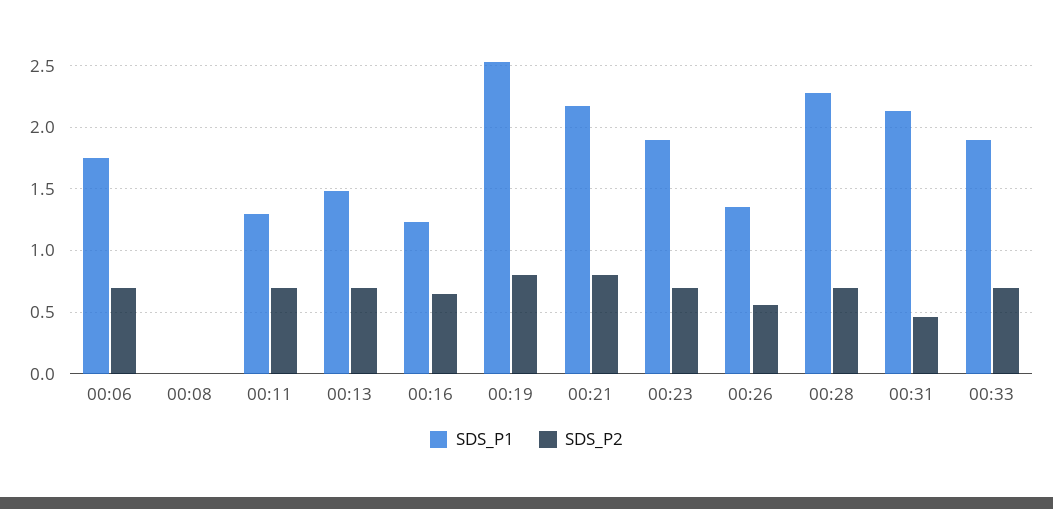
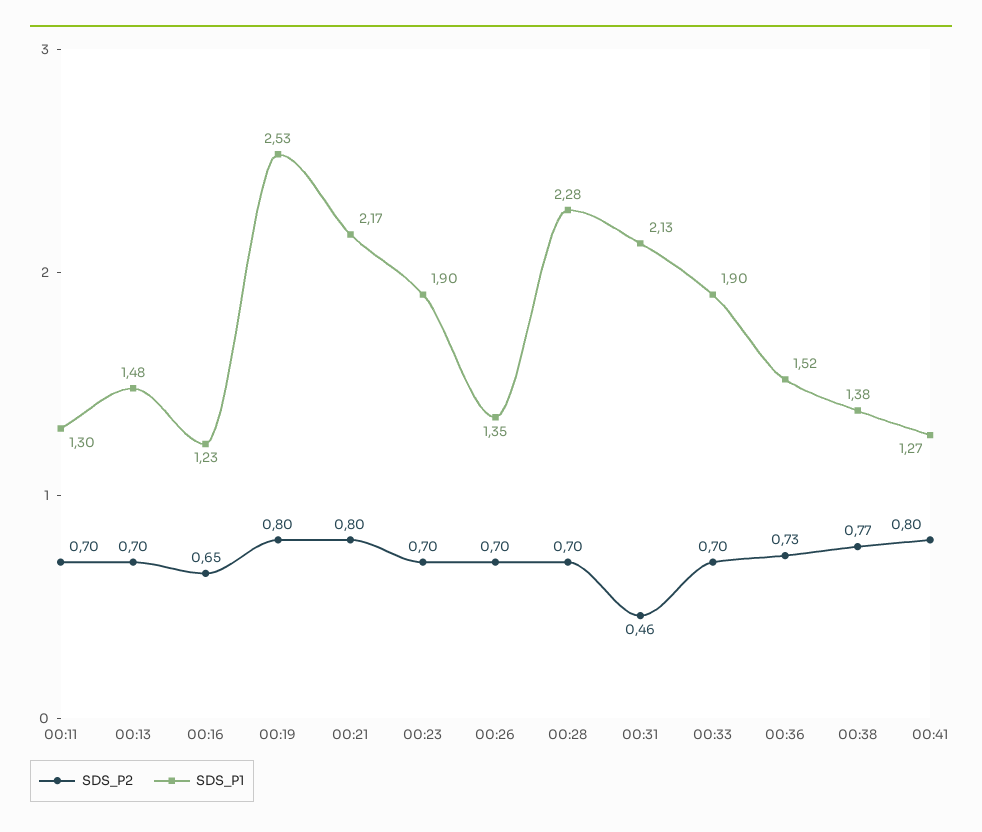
SDS_P1, 00:06: 1.75 -> none
SDS_P2, 00:06: 0.7 -> none
SDS_P1, 00:08: 0 -> none
SDS_P2, 00:08: 0 -> none
SDS_P2, 00:26: 0.55 -> 0.7
SDS_P2, 00:36: none -> 0.73
SDS_P1, 00:36: none -> 1.52
SDS_P2, 00:38: none -> 0.77
SDS_P1, 00:38: none -> 1.38
SDS_P2, 00:41: none -> 0.8
SDS_P1, 00:41: none -> 1.27

